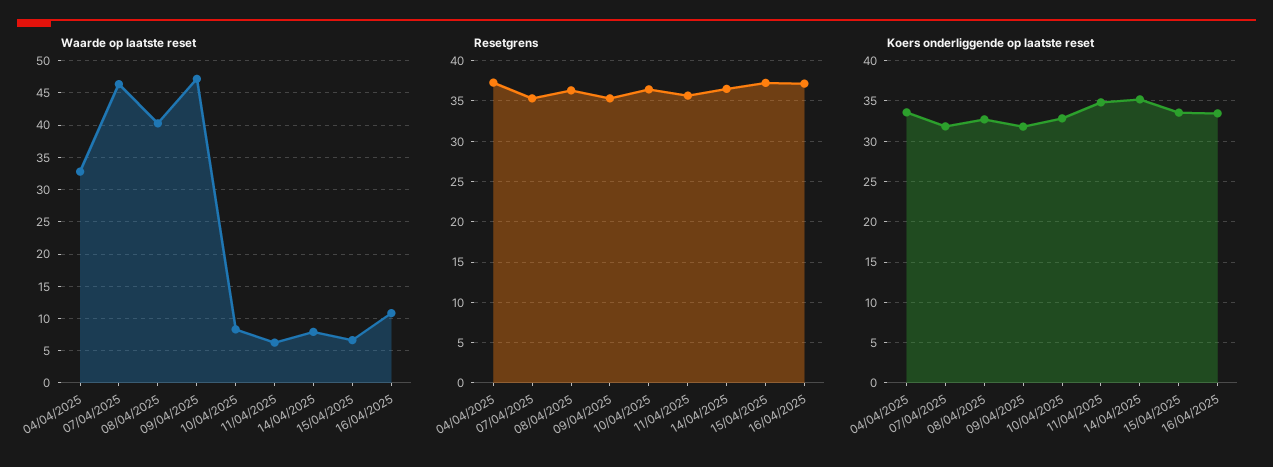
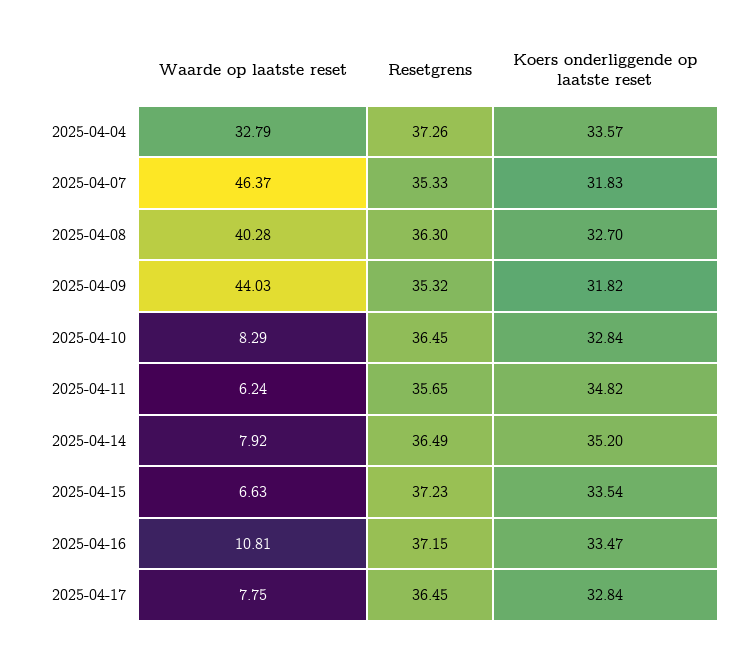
Waarde op laatste reset, 09/04/2025: 47 -> 44.03
Waarde op laatste reset, 2025-04-17: none -> 7.75
Resetgrens, 2025-04-17: none -> 36.45
Koers onderliggende op laatste reset, 2025-04-17: none -> 32.84

